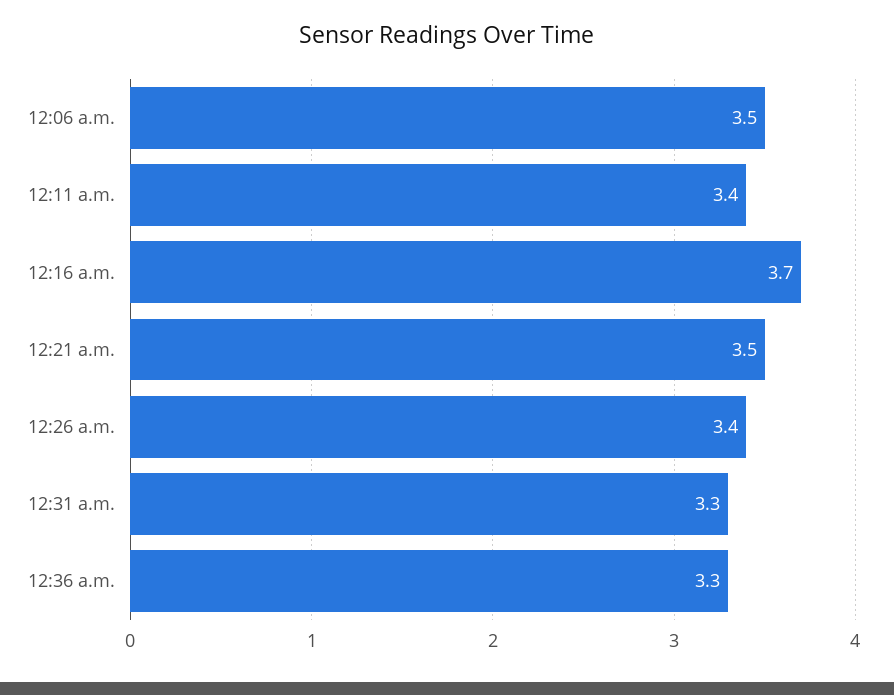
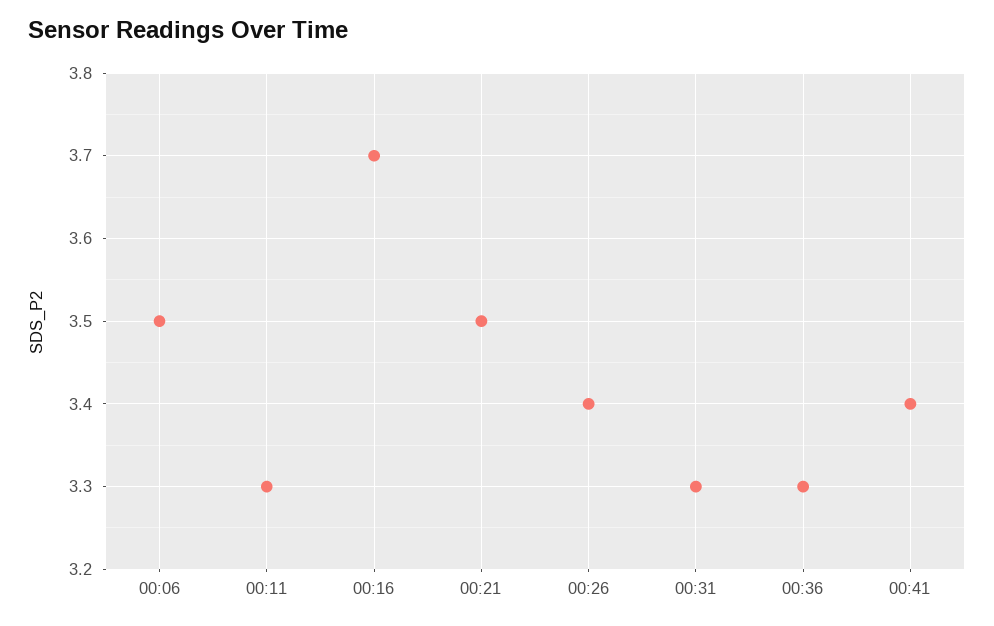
12:11 a.m.: 3.4 -> 3.3
00:41: none -> 3.4

